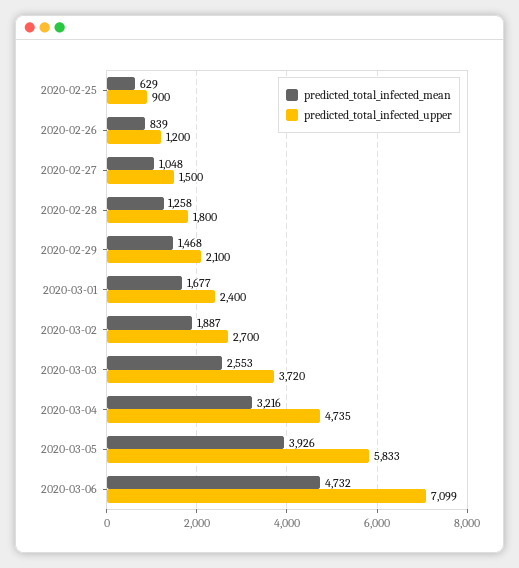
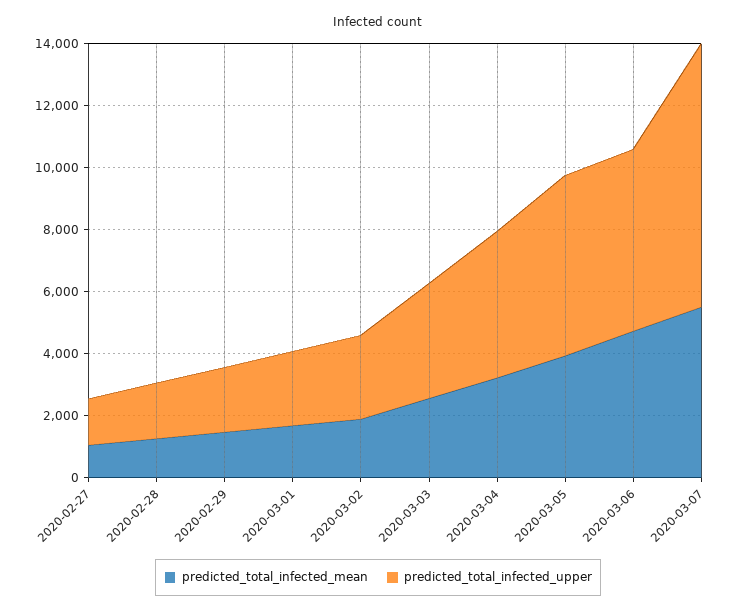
predicted_total_infected_mean, 2020-02-25: 629 -> none
predicted_total_infected_upper, 2020-02-25: 900 -> none
predicted_total_infected_mean, 2020-02-26: 839 -> none
predicted_total_infected_upper, 2020-02-26: 1200 -> none
predicted_total_infected_upper, 2020-03-06: 7099 -> 6000
predicted_total_infected_mean, 2020-03-07: none -> 5500
predicted_total_infected_upper, 2020-03-07: none -> 8500

